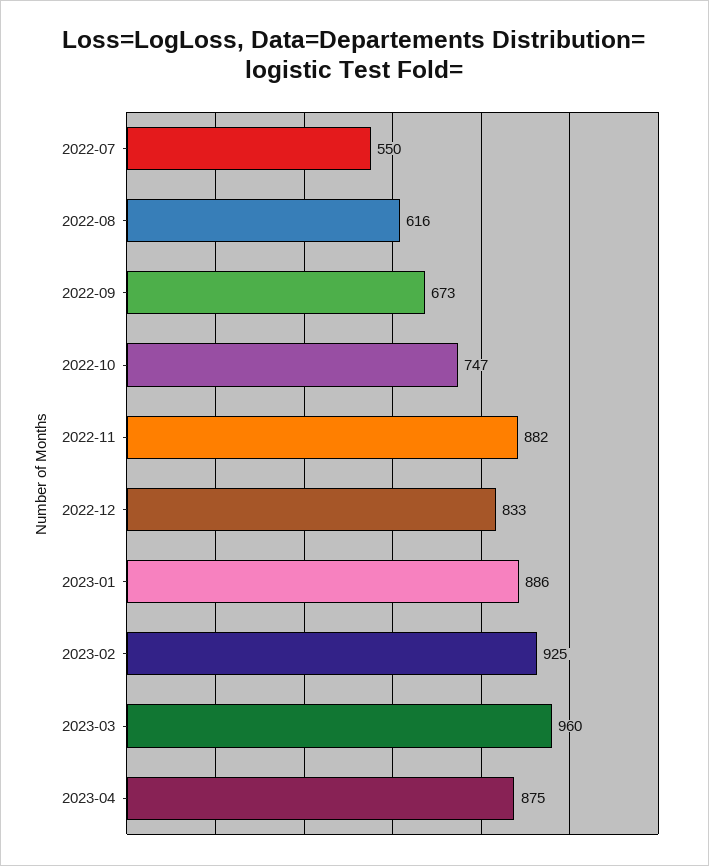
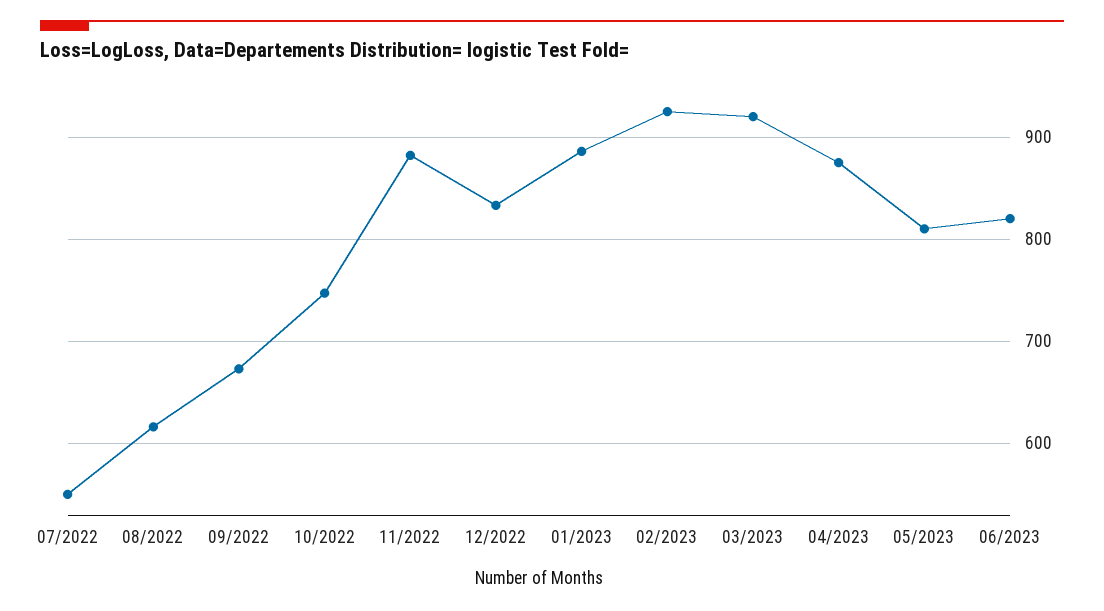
2023-03: 960 -> 920
05/2023: none -> 810
06/2023: none -> 820

